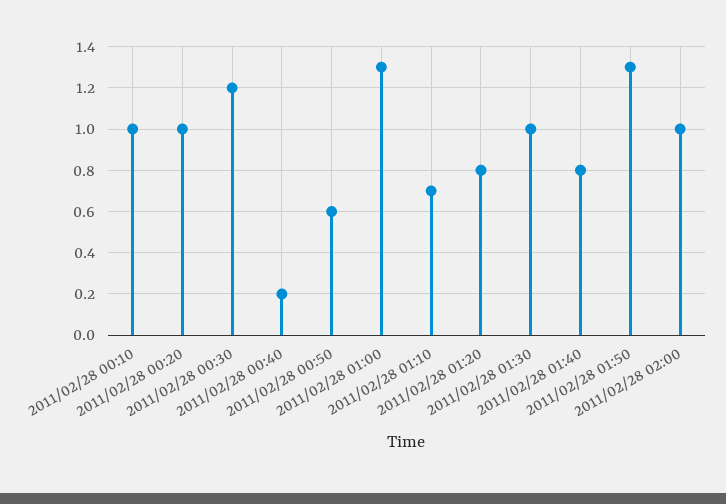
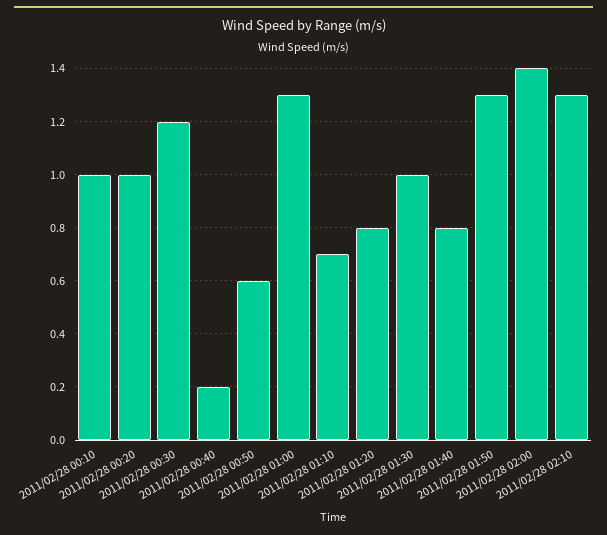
2011/02/28 02:00: 1 -> 1.4
2011/02/28 02:10: none -> 1.3

